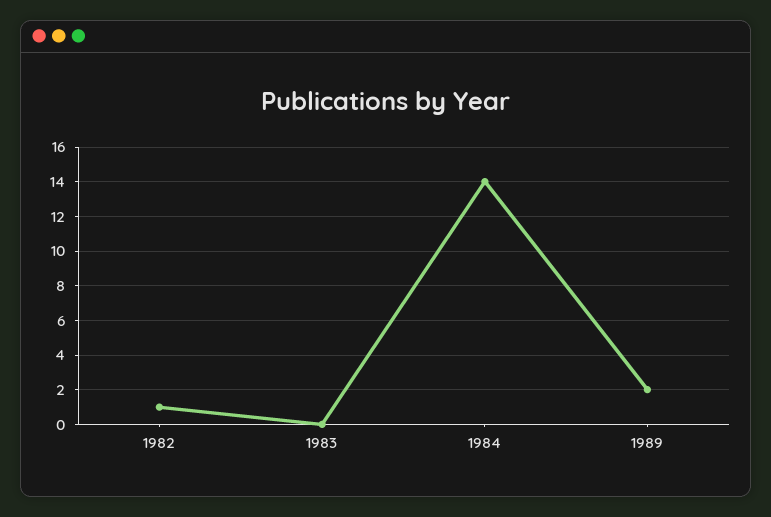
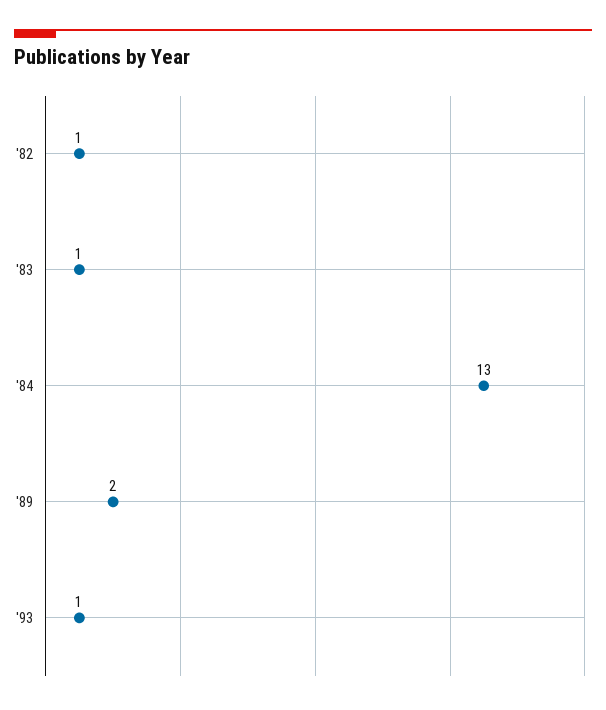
1983: 0 -> 1
1984: 14 -> 13
'93: none -> 1

